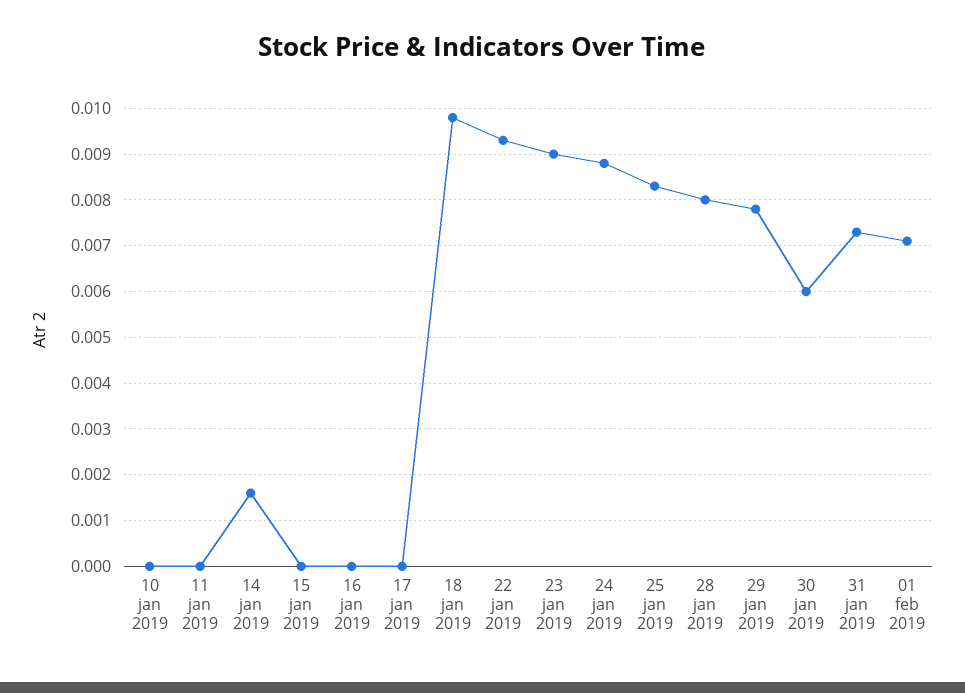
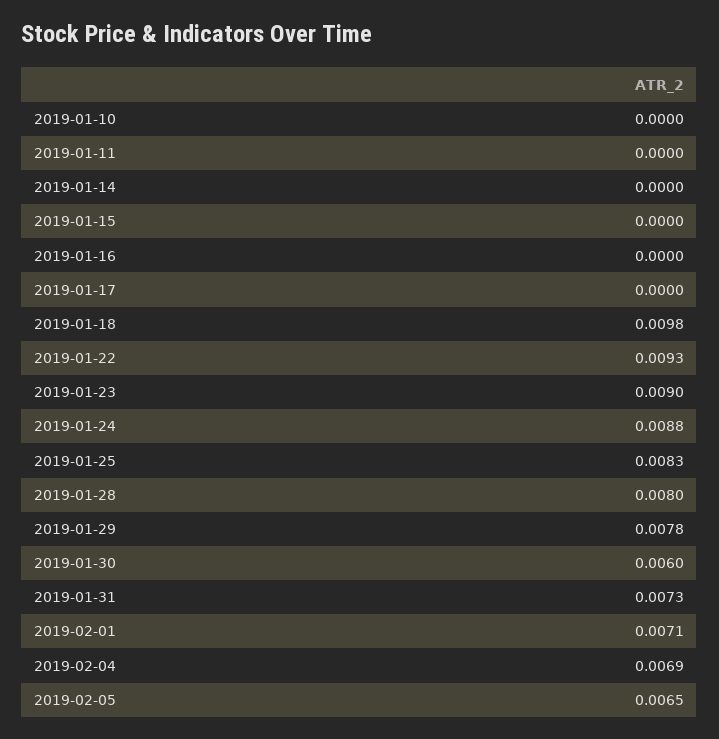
14 jan 2019: 0.0015 -> 0
2019-02-04: none -> 0.0069
2019-02-05: none -> 0.0065

